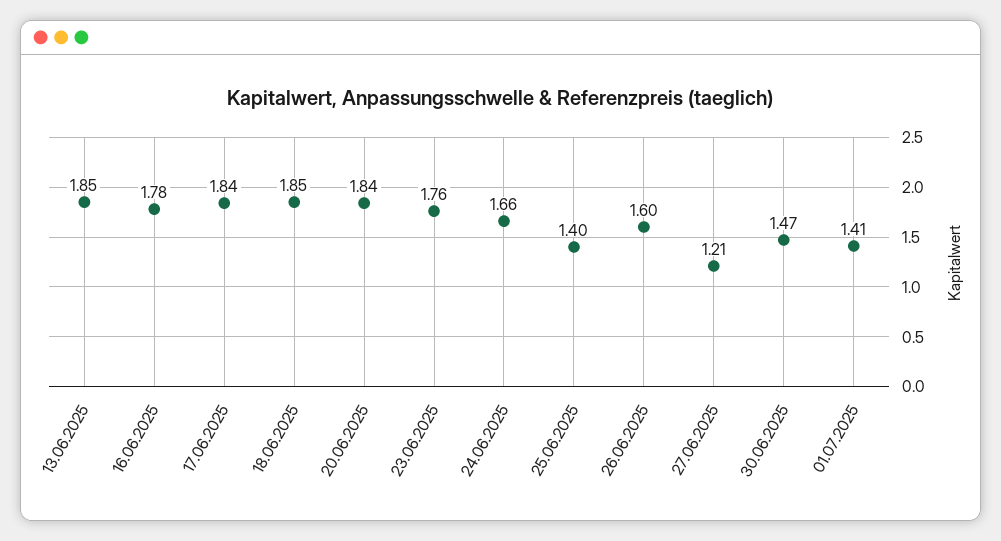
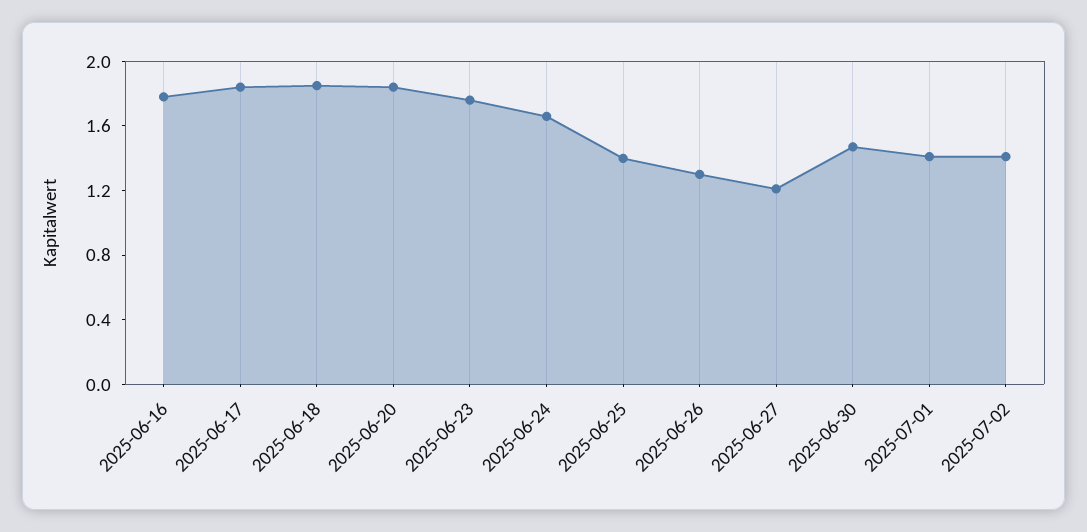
13.06.2025: 1.85 -> none
26.06.2025: 1.6 -> 1.3
2025-07-02: none -> 1.4

